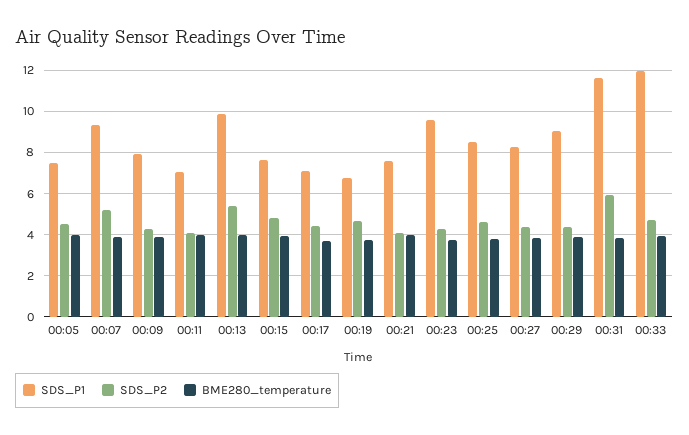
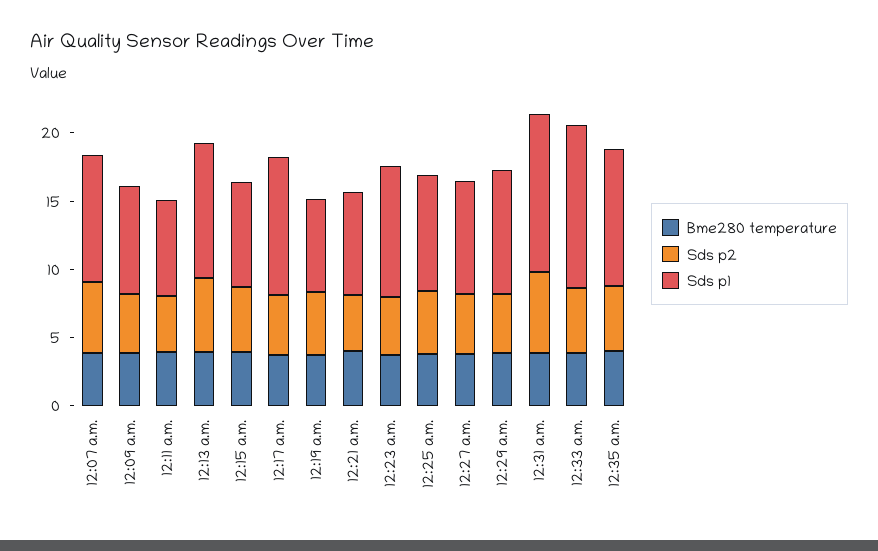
SDS_P1, 00:05: 7.5 -> none
SDS_P2, 00:05: 4.5 -> none
BME280_temperature, 00:05: 4 -> none
SDS_P1, 00:17: 7 -> 10
BME280_temperature, 12:35 a.m.: none -> 4
SDS_P2, 12:35 a.m.: none -> 5
SDS_P1, 12:35 a.m.: none -> 10

